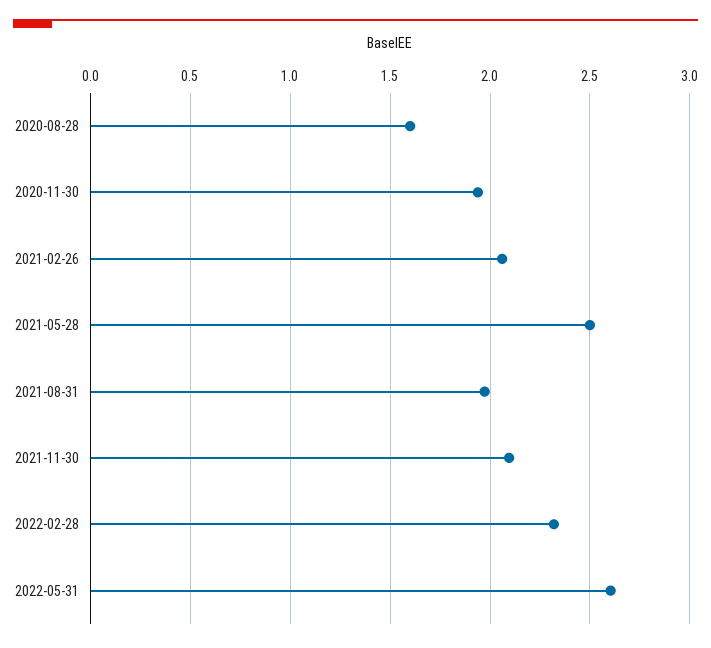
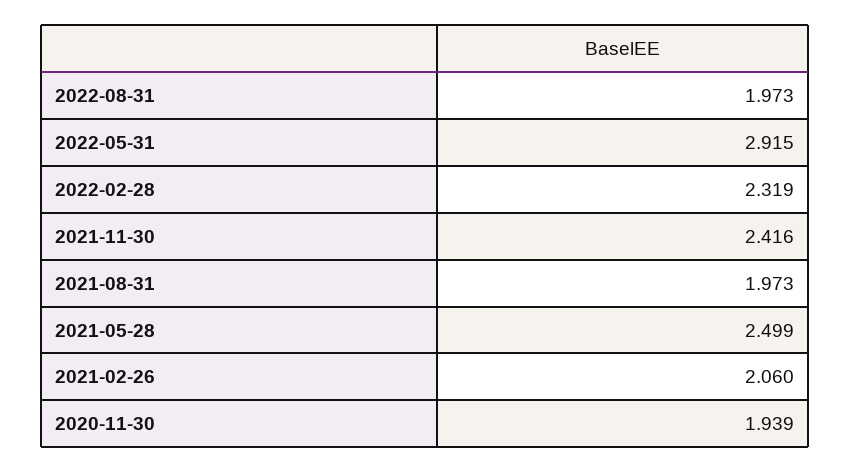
2020-08-28: 1.6 -> none
2021-11-30: 2.1 -> 2.416
2022-05-31: 2.6 -> 2.915
2022-08-31: none -> 1.973

